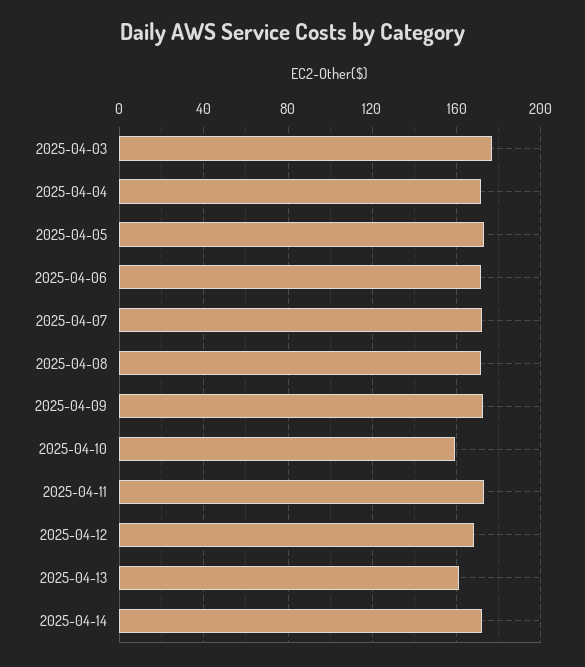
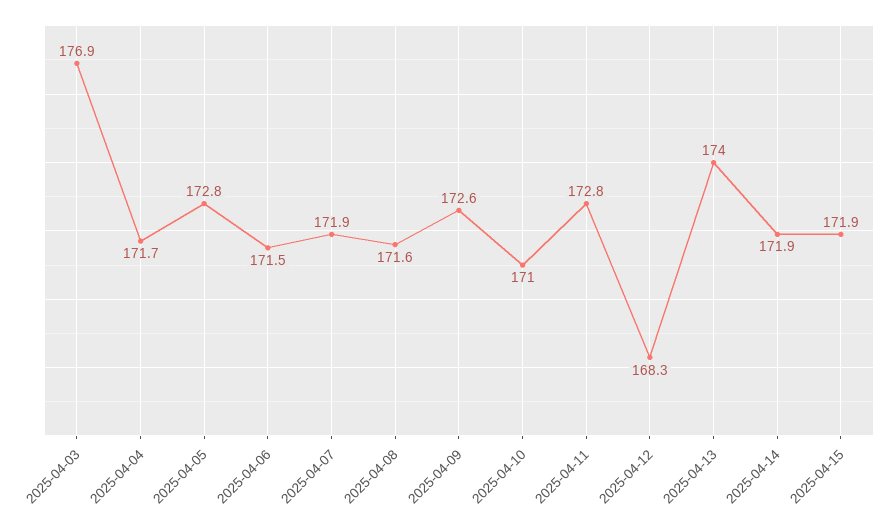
2025-04-10: 160 -> 171
2025-04-13: 160 -> 174
2025-04-15: none -> 171.9

